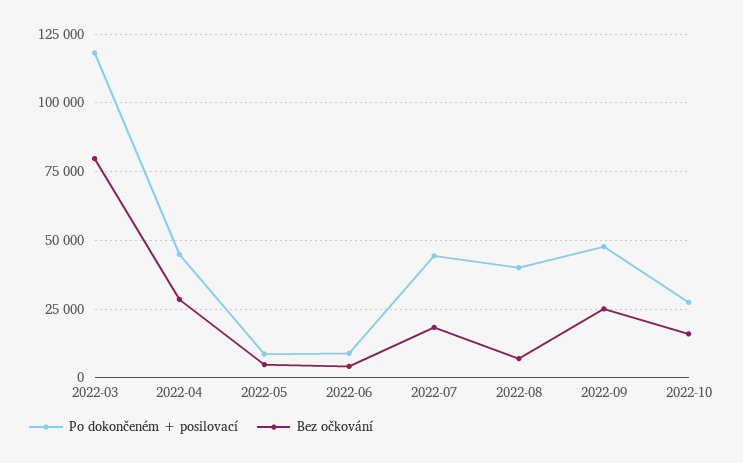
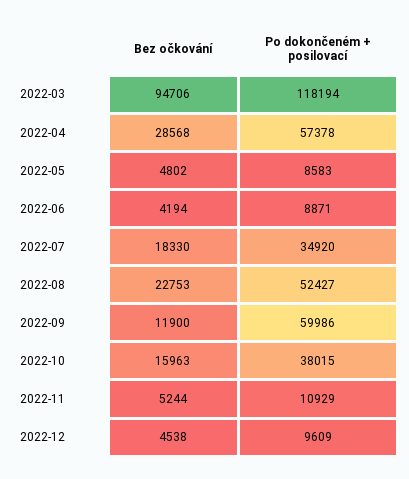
Bez očkování, 2022-03: 80000 -> 94706
Po dokončeném + posilovací, 2022-04: 45000 -> 57378
Po dokončeném + posilovací, 2022-07: 45000 -> 34920
Po dokončeném + posilovací, 2022-08: 40000 -> 52427
Bez očkování, 2022-08: 7500 -> 22753
Po dokončeném + posilovací, 2022-09: 47500 -> 59986
Bez očkování, 2022-09: 25000 -> 11900
Po dokončeném + posilovací, 2022-10: 27500 -> 38015
Bez očkování, 2022-11: none -> 5244
Po dokončeném + posilovací, 2022-11: none -> 10929
Bez očkování, 2022-12: none -> 4538
Po dokončeném + posilovací, 2022-12: none -> 9609

